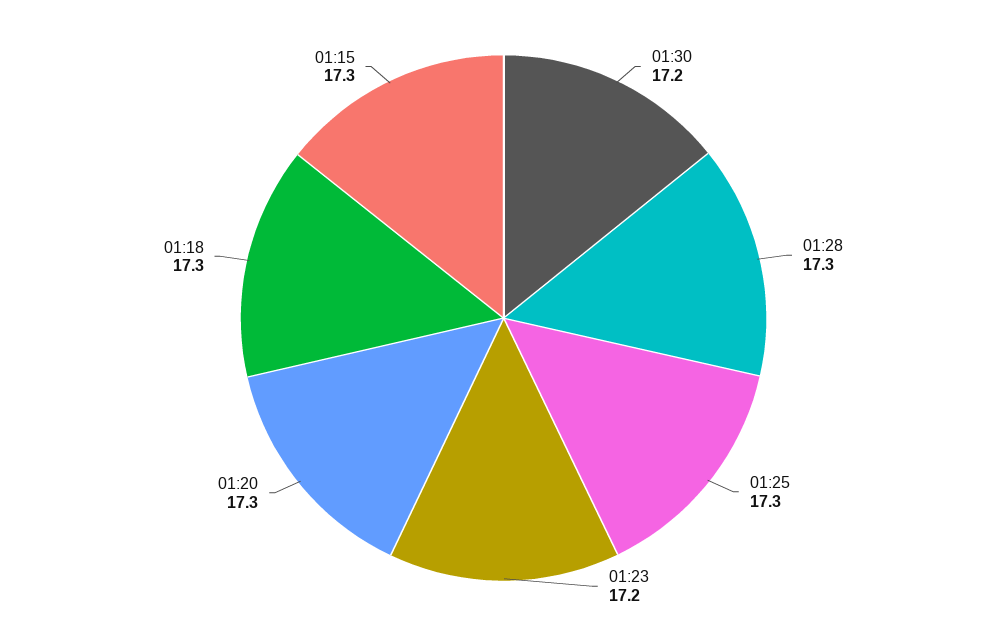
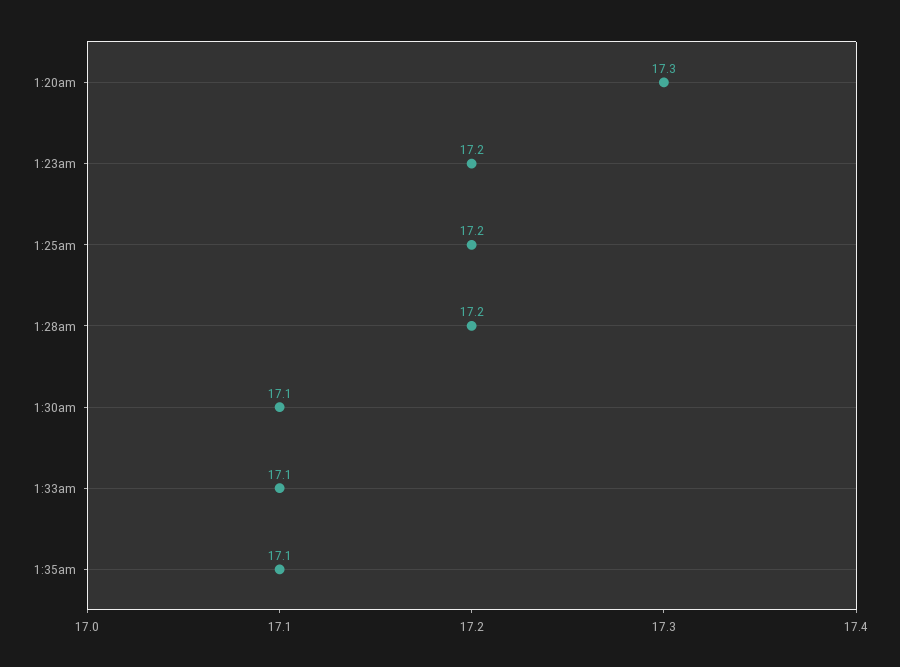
01:30: 17.2 -> 17.1
01:28: 17.3 -> 17.2
01:25: 17.3 -> 17.2
01:18: 17.3 -> none
01:15: 17.3 -> none
1:33am: none -> 17.1
1:35am: none -> 17.1

